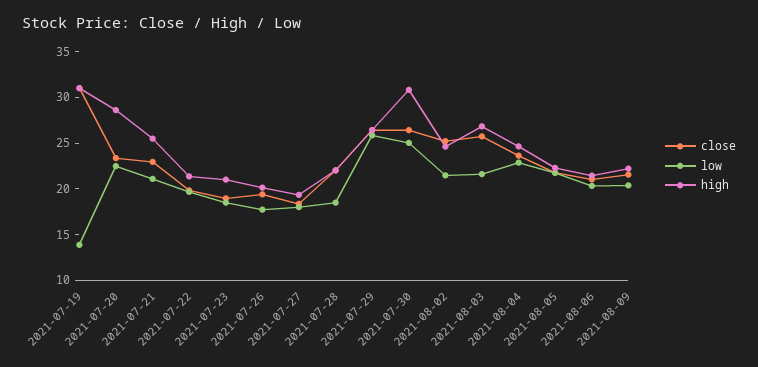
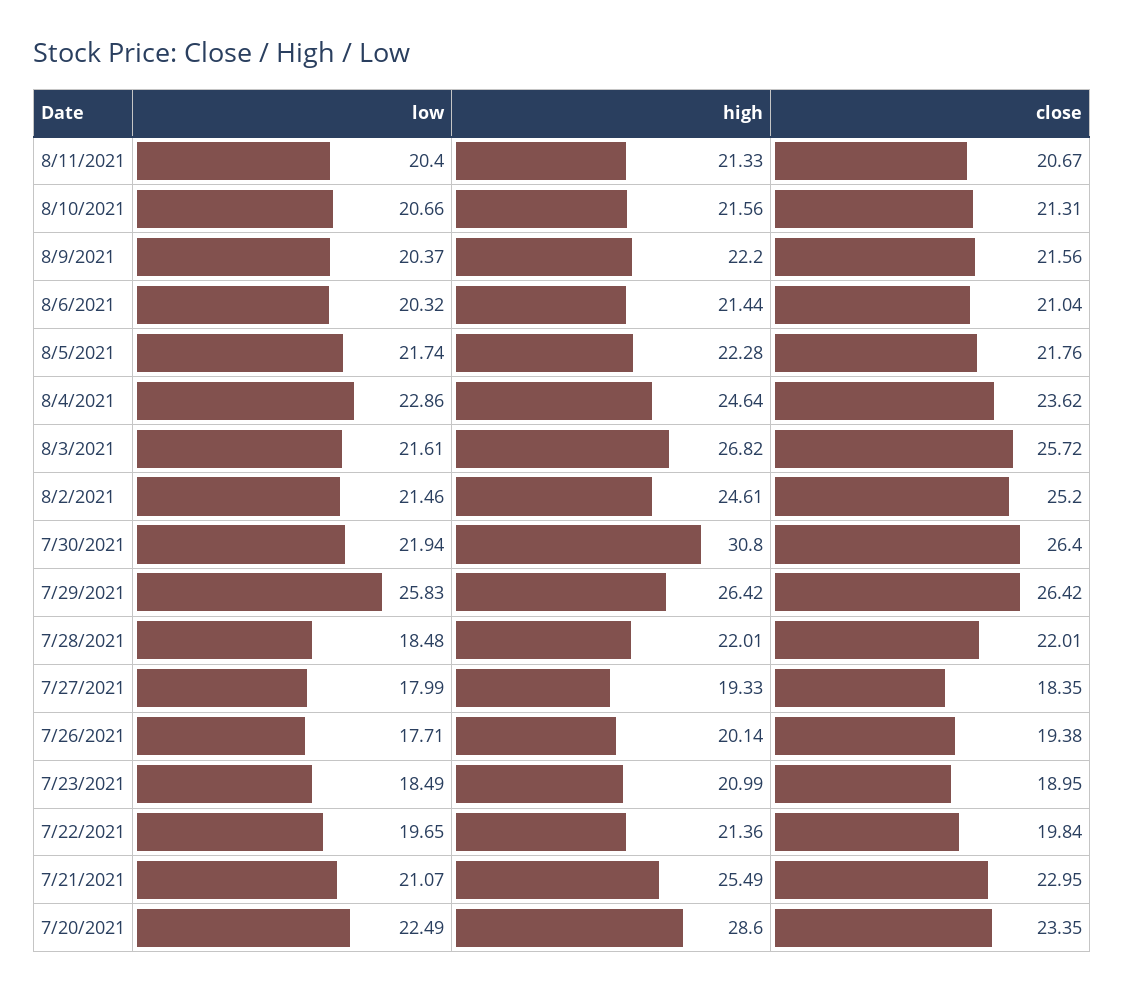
close, 2021-07-19: 31 -> none
low, 2021-07-19: 14 -> none
high, 2021-07-19: 31 -> none
low, 2021-07-30: 25 -> 21.94
low, 8/11/2021: none -> 20.4
high, 8/11/2021: none -> 21.33
close, 8/11/2021: none -> 20.67
low, 8/10/2021: none -> 20.66
high, 8/10/2021: none -> 21.56
close, 8/10/2021: none -> 21.31

